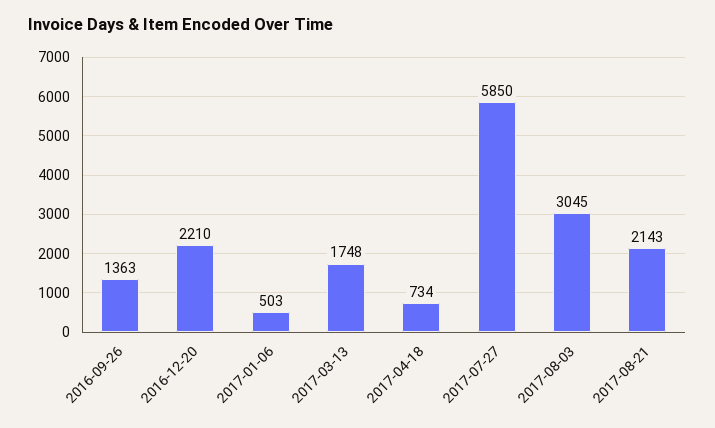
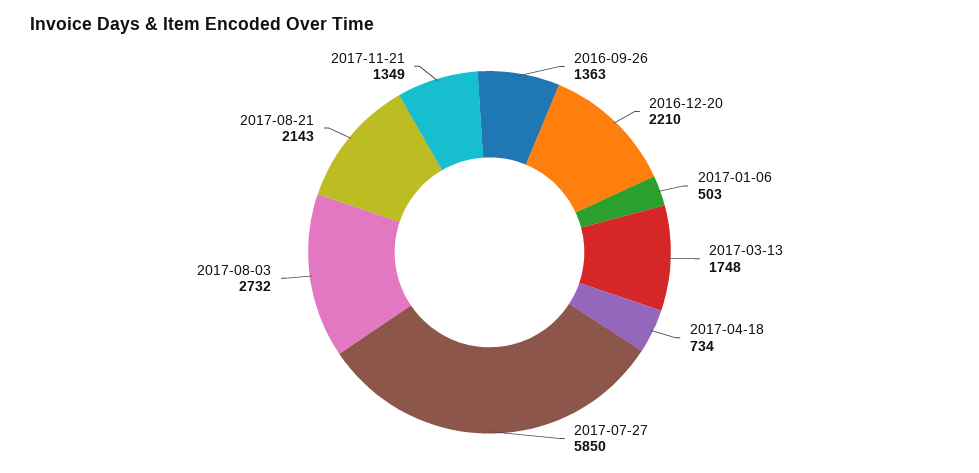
2017-08-03: 3045 -> 2732
2017-11-21: none -> 1349

